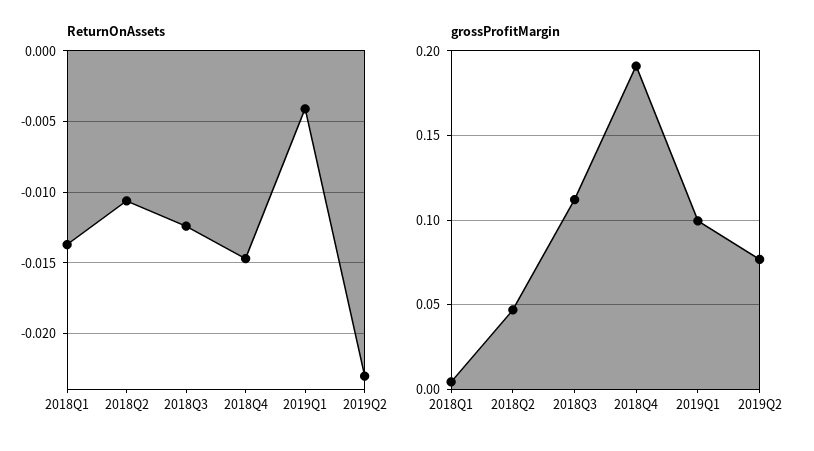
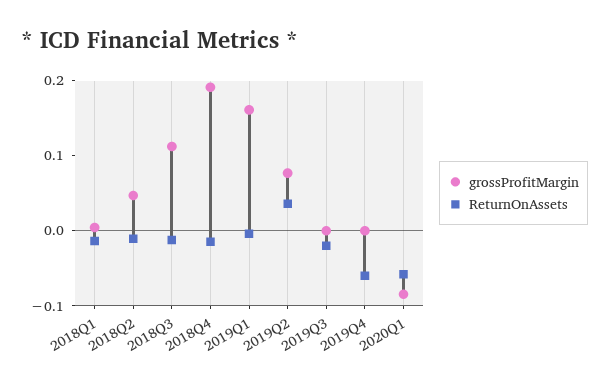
ReturnOnAssets, 2019Q2: -0.023 -> 0.04
grossProfitMargin, 2019Q1: 0.1 -> 0.16
grossProfitMargin, 2019Q3: none -> 0
ReturnOnAssets, 2019Q3: none -> -0.02
grossProfitMargin, 2019Q4: none -> 0
ReturnOnAssets, 2019Q4: none -> -0.06
grossProfitMargin, 2020Q1: none -> -0.08
ReturnOnAssets, 2020Q1: none -> -0.06

